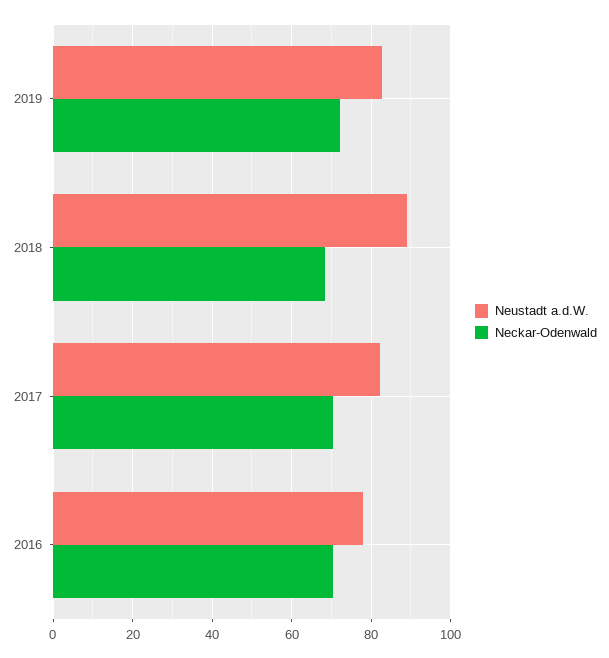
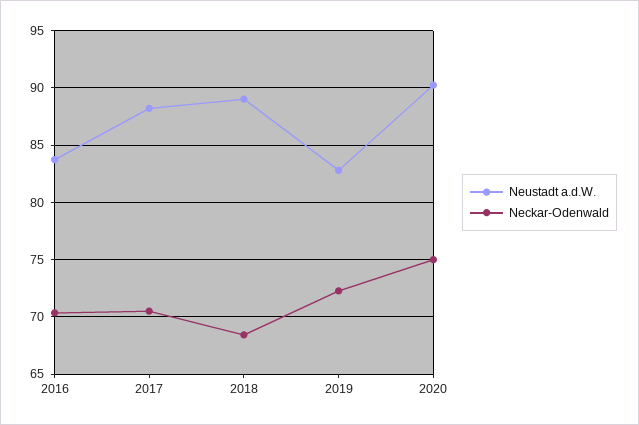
Neustadt a.d.W., 2017: 82 -> 88
Neustadt a.d.W., 2016: 78 -> 84
Neustadt a.d.W., 2020: none -> 90
Neckar-Odenwald, 2020: none -> 75

